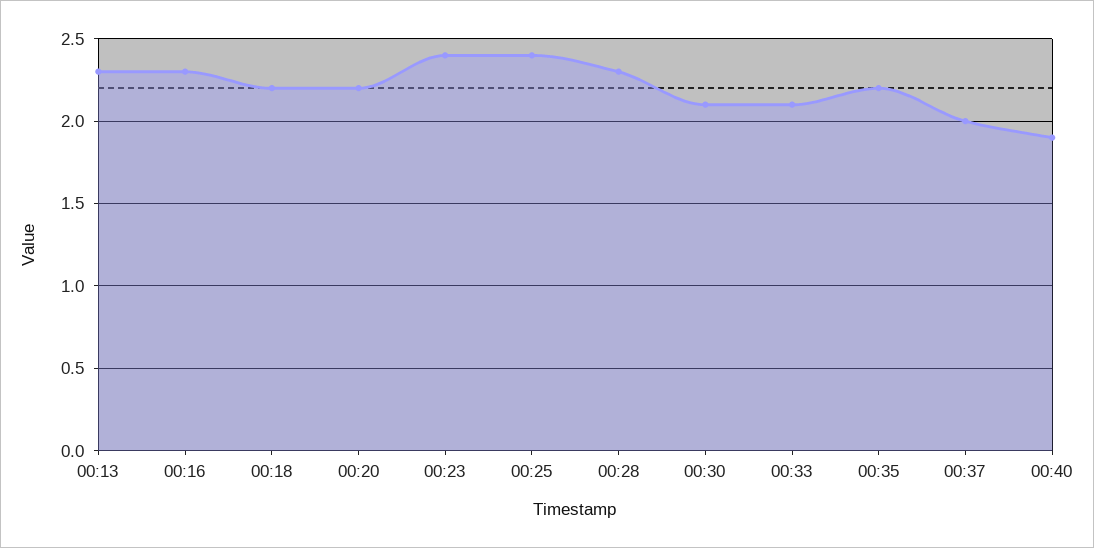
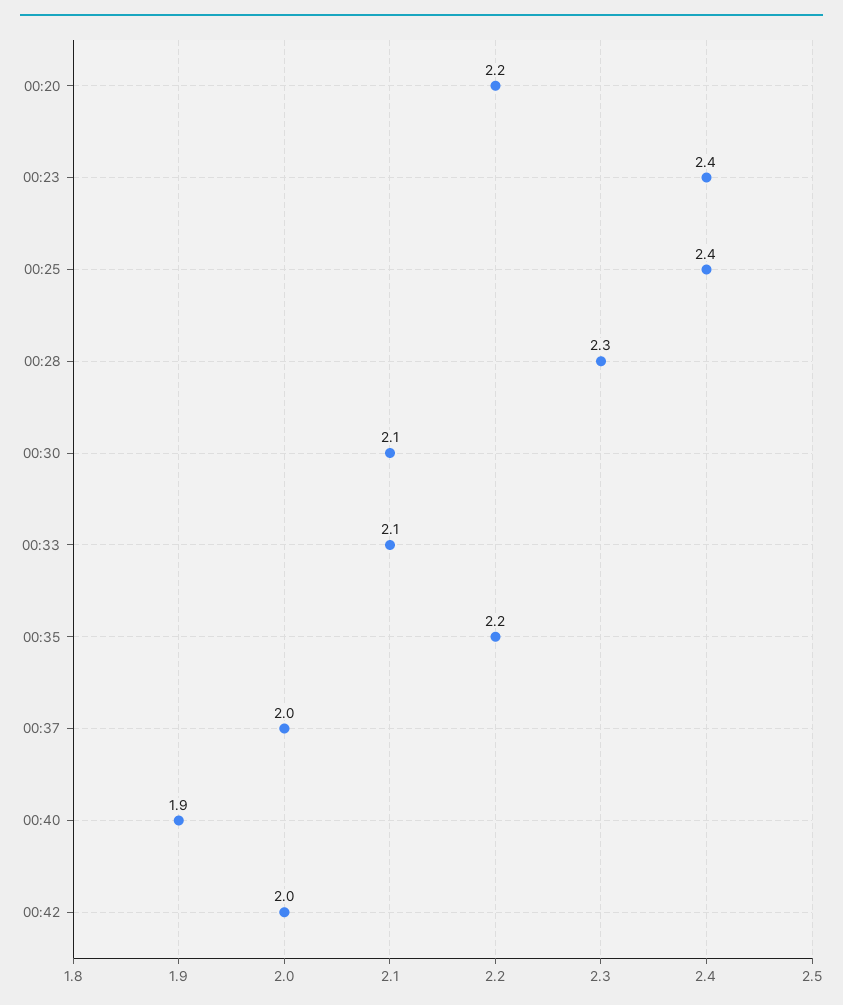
00:13: 2.3 -> none
00:16: 2.3 -> none
00:18: 2.2 -> none
00:42: none -> 2

